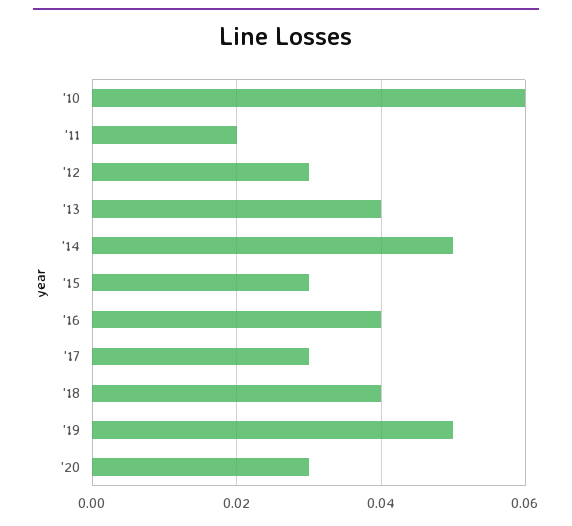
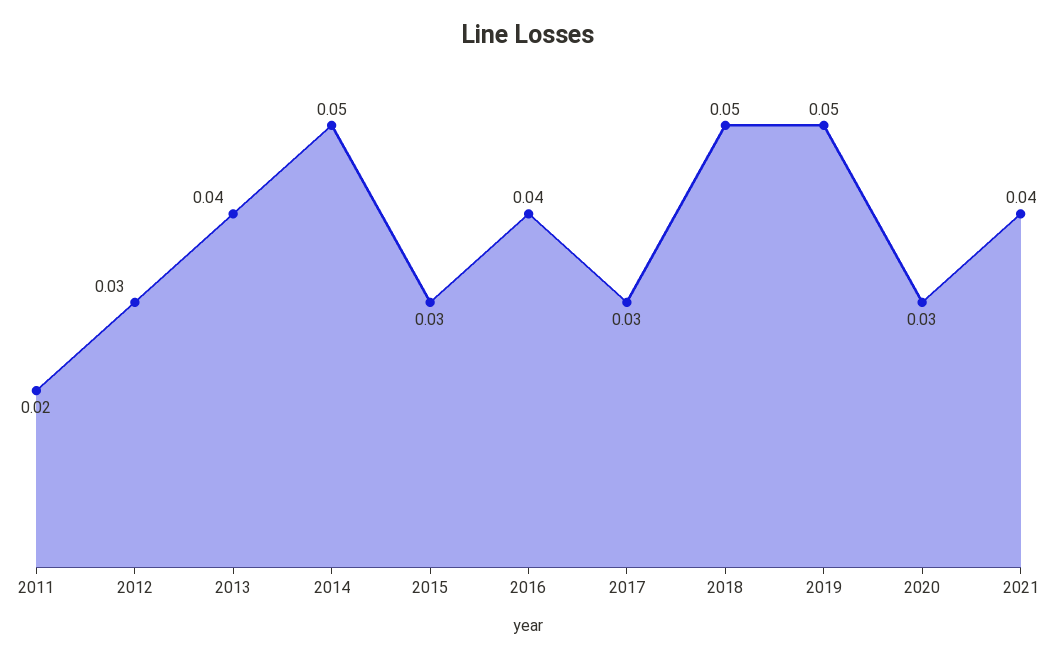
'10: 0.06 -> none
'18: 0.04 -> 0.05
2021: none -> 0.04

